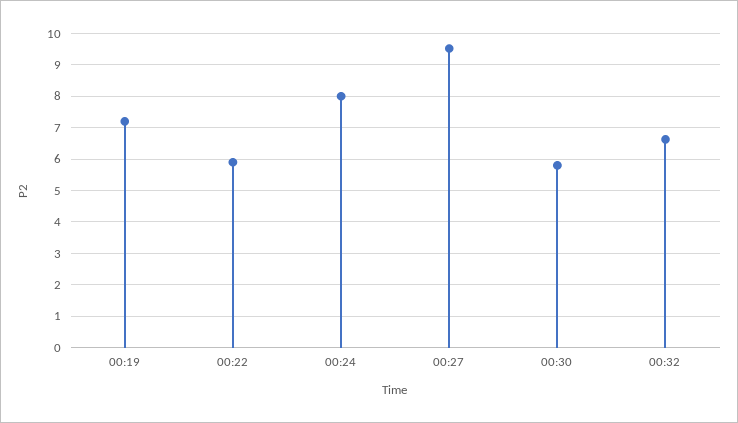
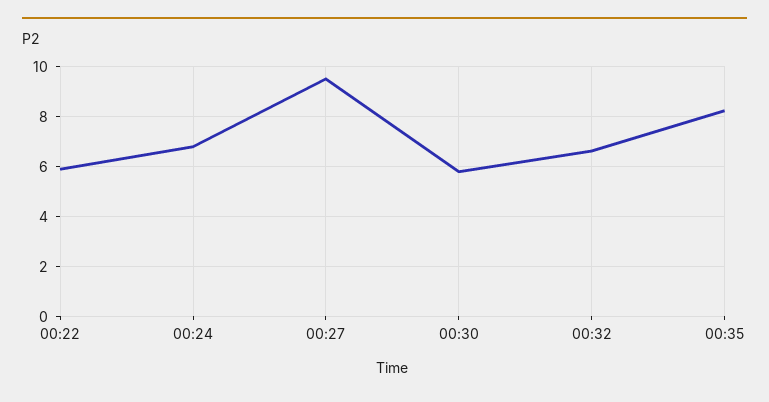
00:19: 7.2 -> none
00:24: 8 -> 6.75
00:35: none -> 8.25

